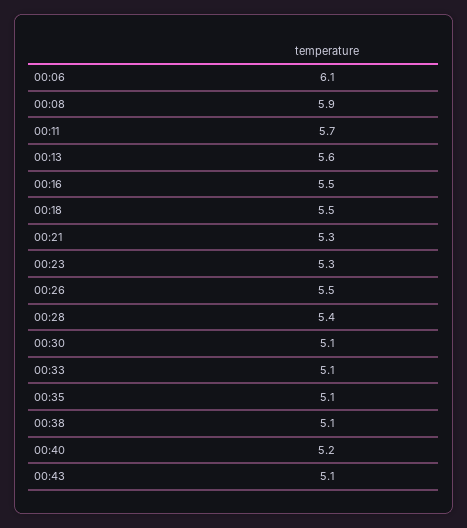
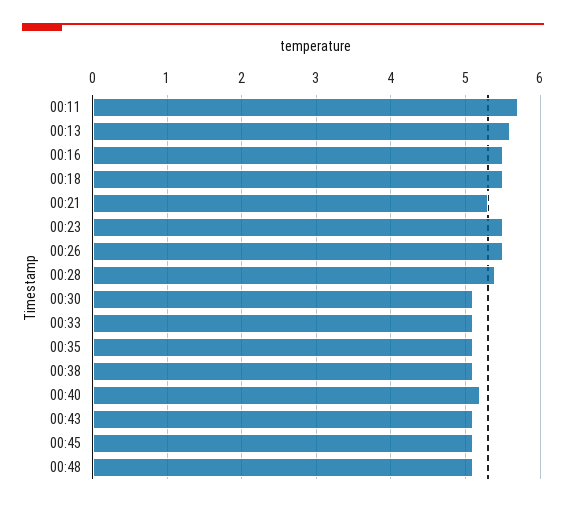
00:06: 6.1 -> none
00:08: 5.9 -> none
00:23: 5.3 -> 5.5
00:45: none -> 5.1
00:48: none -> 5.1

